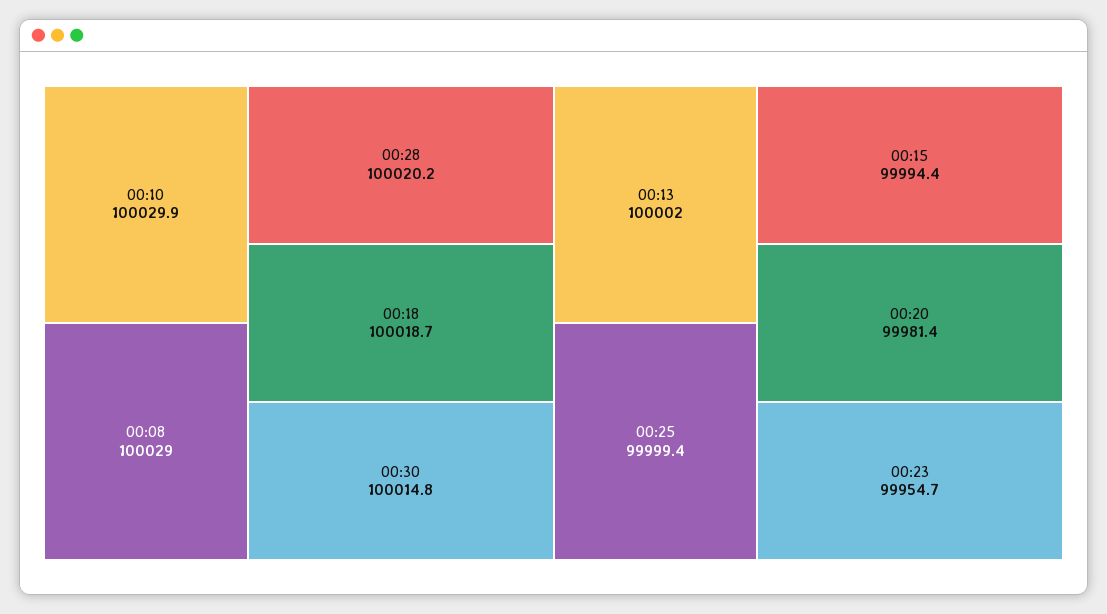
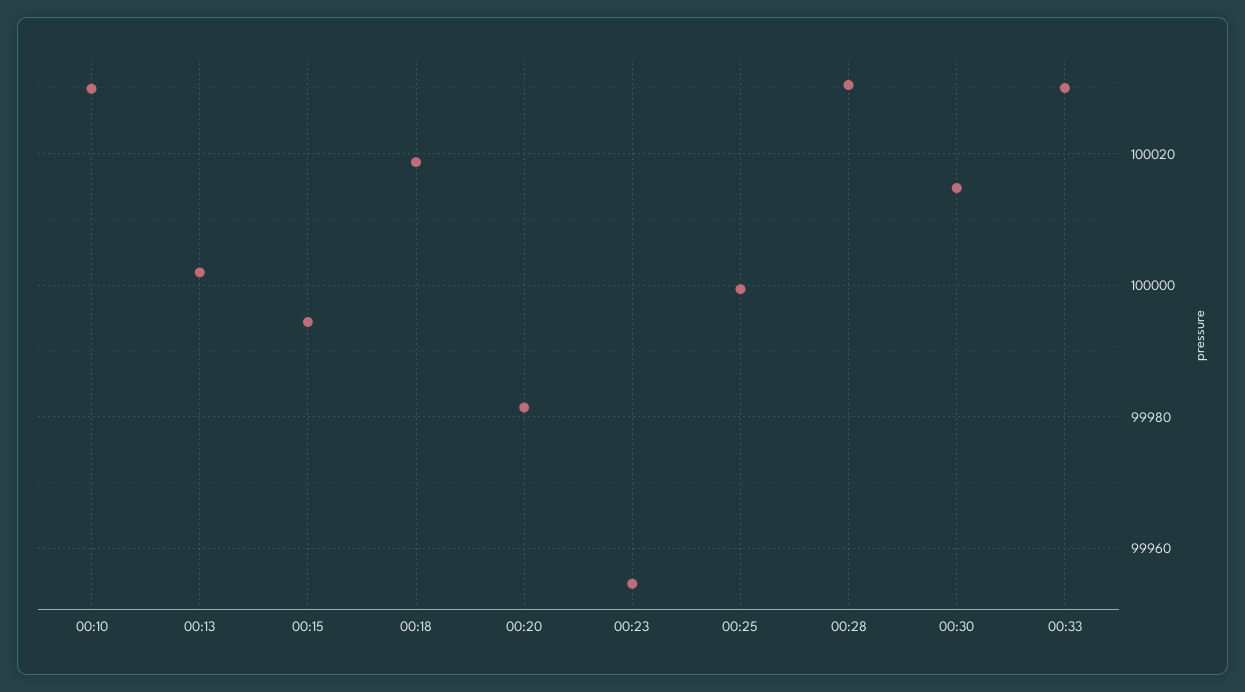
00:08: 100029 -> none
00:28: 100020.2 -> 100030
00:33: none -> 100030

